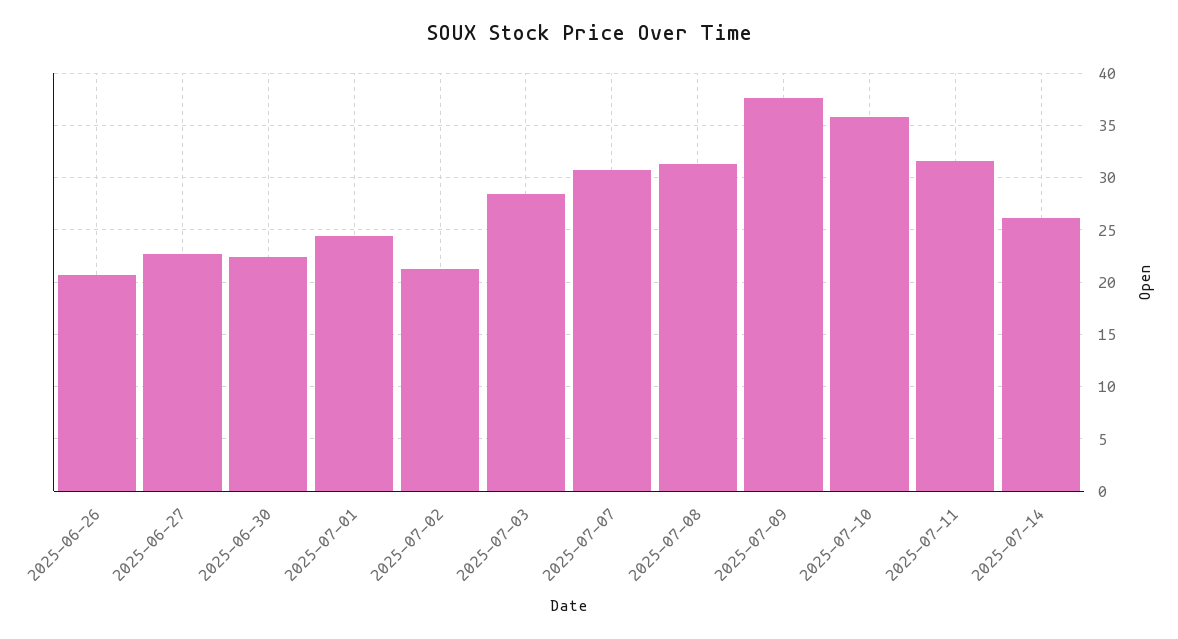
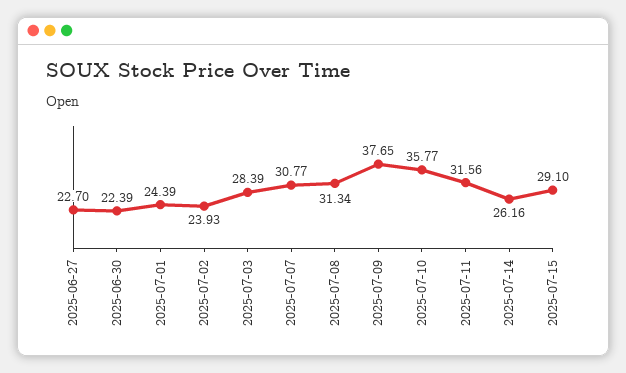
2025-06-26: 21 -> none
2025-07-02: 21 -> 23.93
2025-07-15: none -> 29.1

